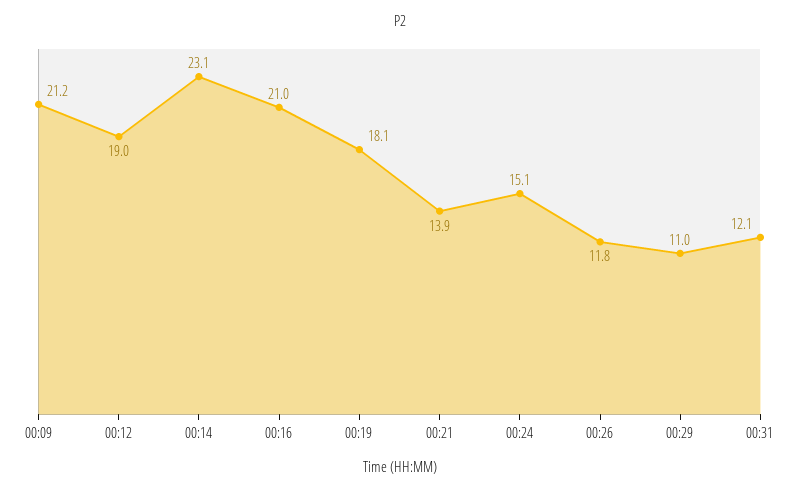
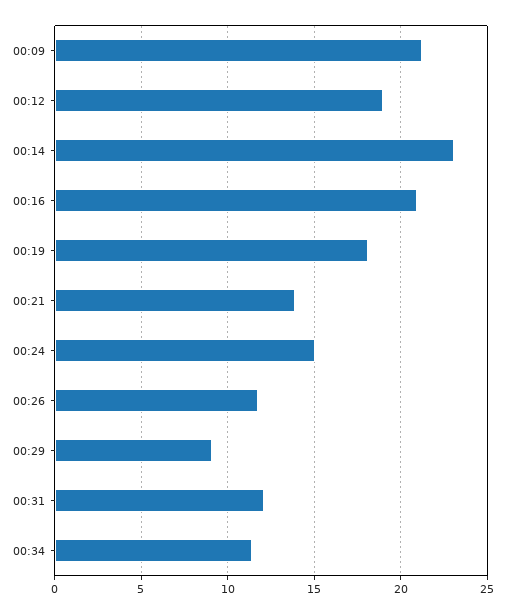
00:29: 11 -> 9
00:34: none -> 11.5

